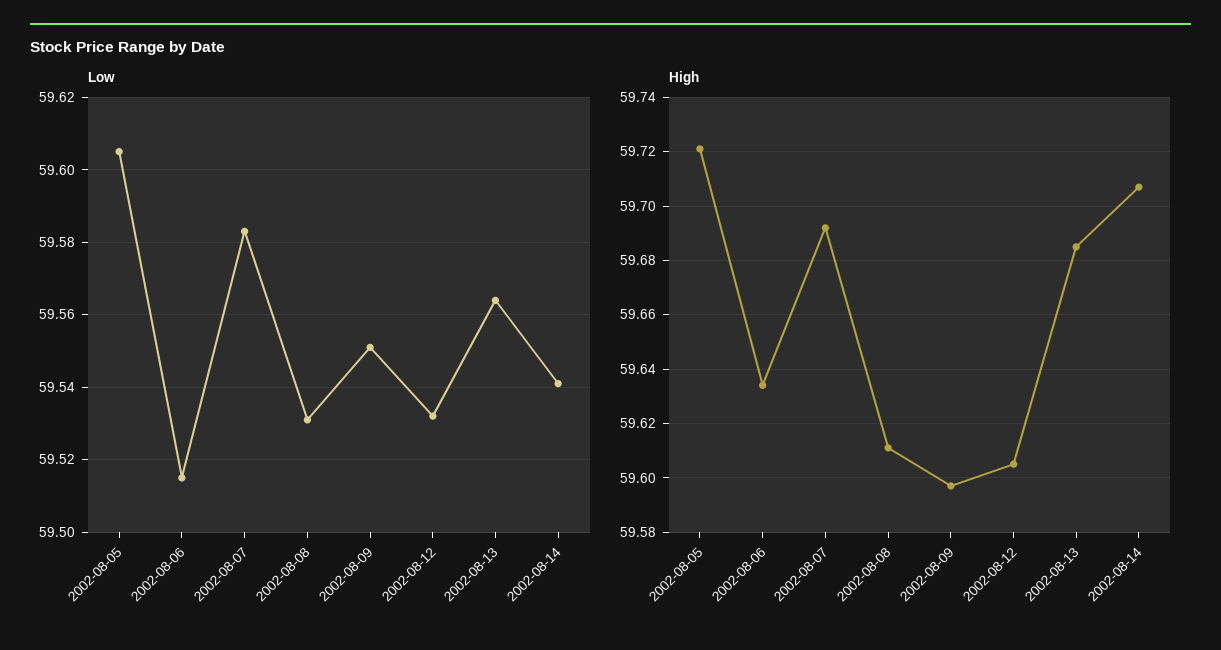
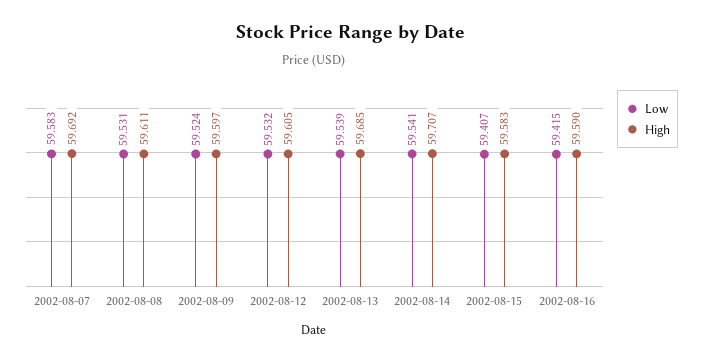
Low, 2002-08-05: 59.605 -> none
Low, 2002-08-06: 59.515 -> none
Low, 2002-08-09: 59.55 -> 59.524
Low, 2002-08-13: 59.565 -> 59.539
High, 2002-08-05: 59.72 -> none
High, 2002-08-06: 59.635 -> none
Low, 2002-08-15: none -> 59.407
High, 2002-08-15: none -> 59.583
Low, 2002-08-16: none -> 59.415
High, 2002-08-16: none -> 59.59

